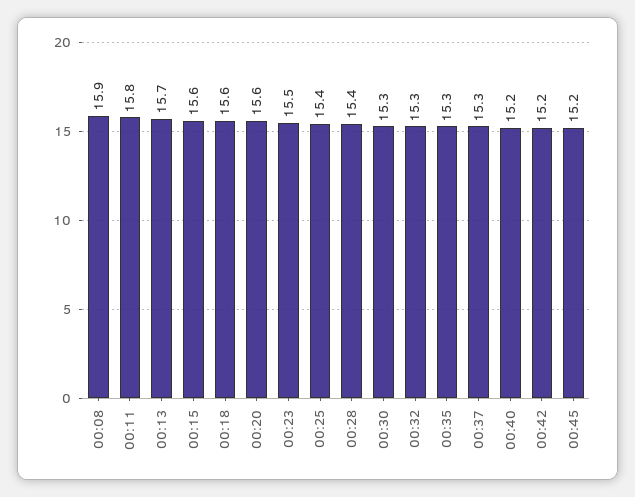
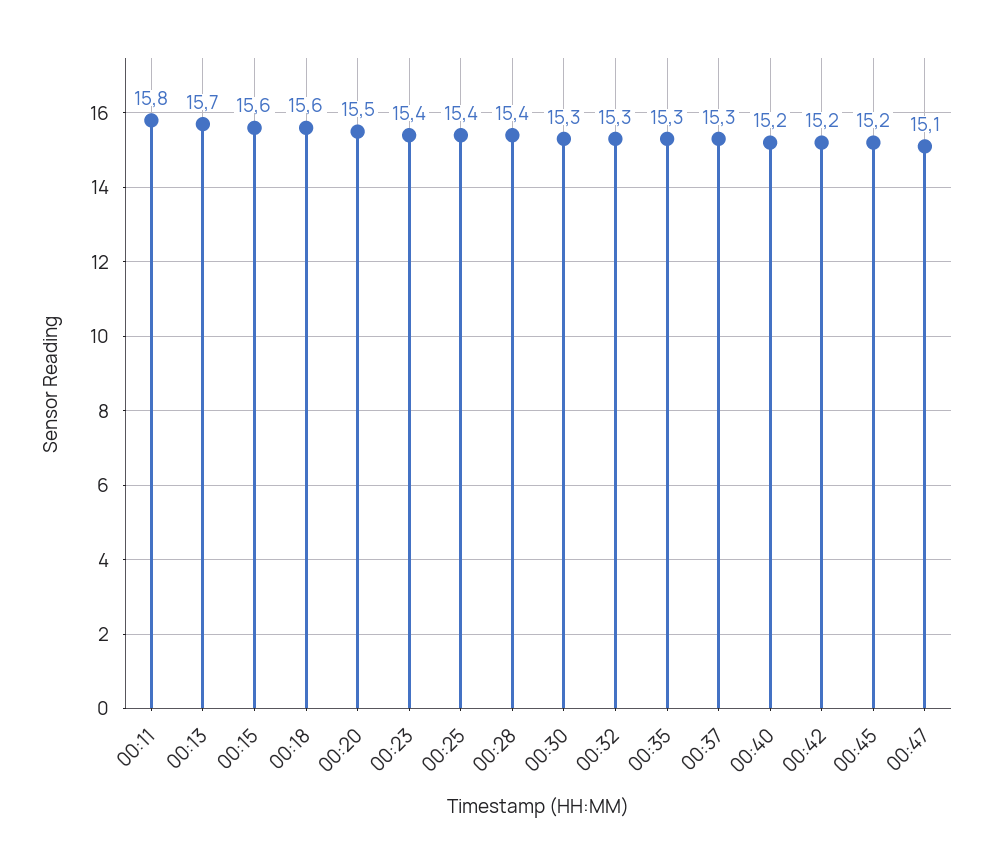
00:08: 15.9 -> none
00:20: 15.6 -> 15.5
00:23: 15.5 -> 15.4
00:47: none -> 15.1

